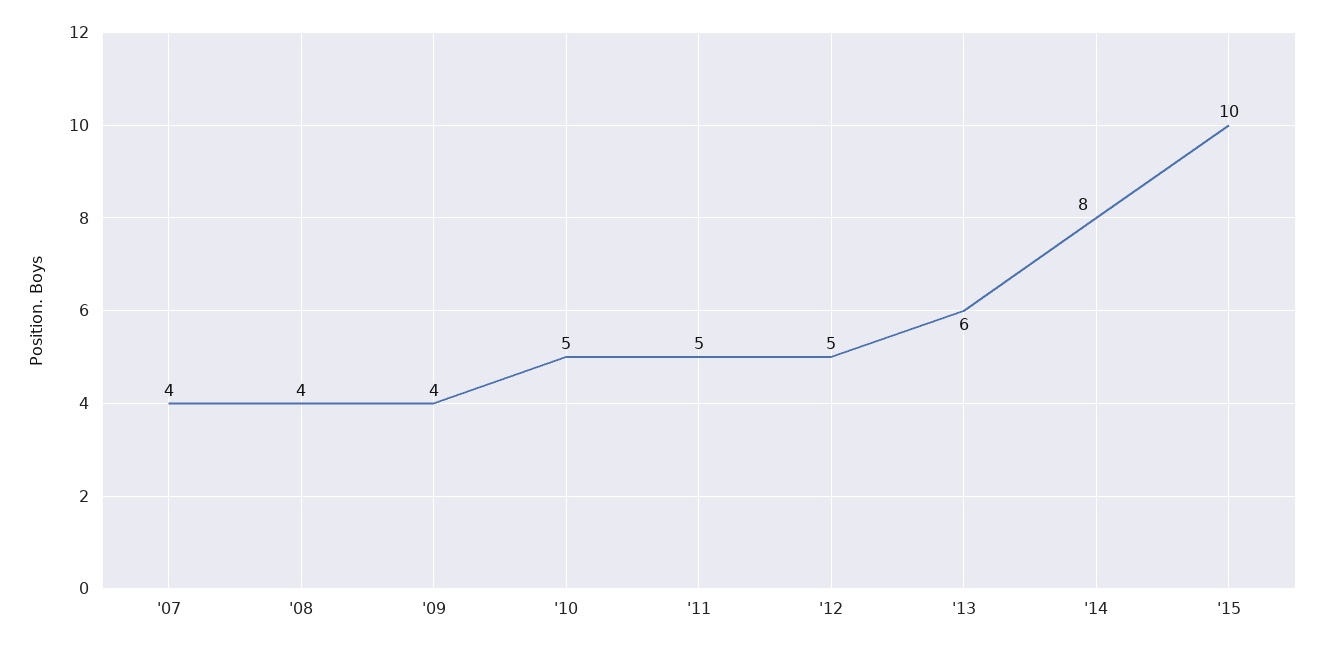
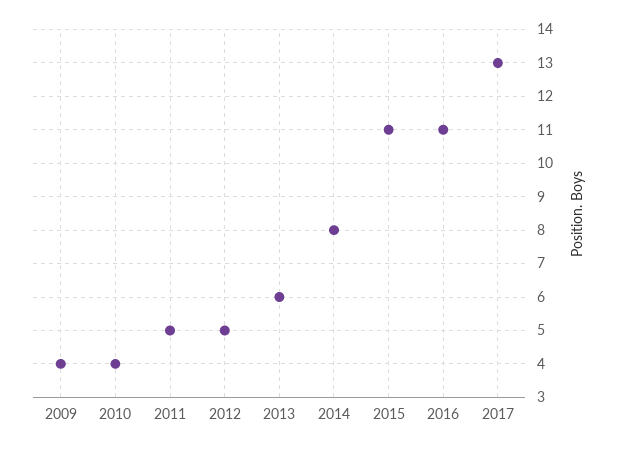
'07: 4 -> none
'08: 4 -> none
'10: 5 -> 4
'15: 10 -> 11
2016: none -> 11
2017: none -> 13

